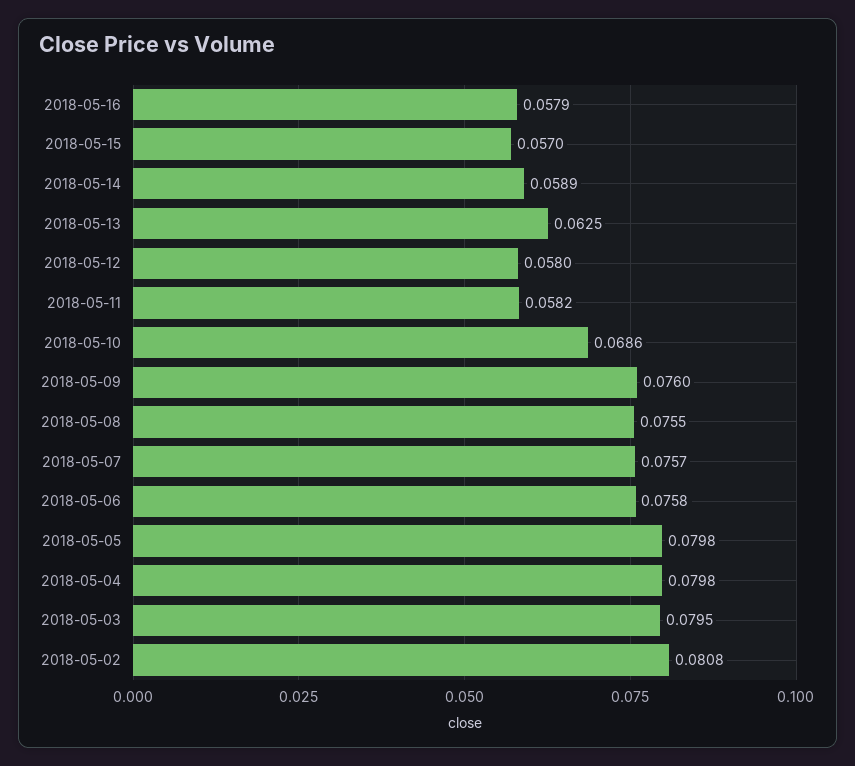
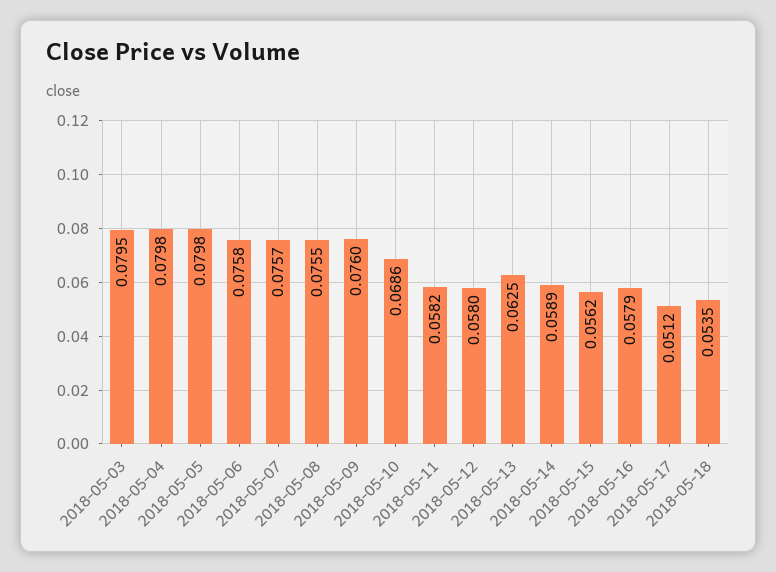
2018-05-15: 0.057 -> 0.0562
2018-05-02: 0.0808 -> none
2018-05-17: none -> 0.0512
2018-05-18: none -> 0.0535

